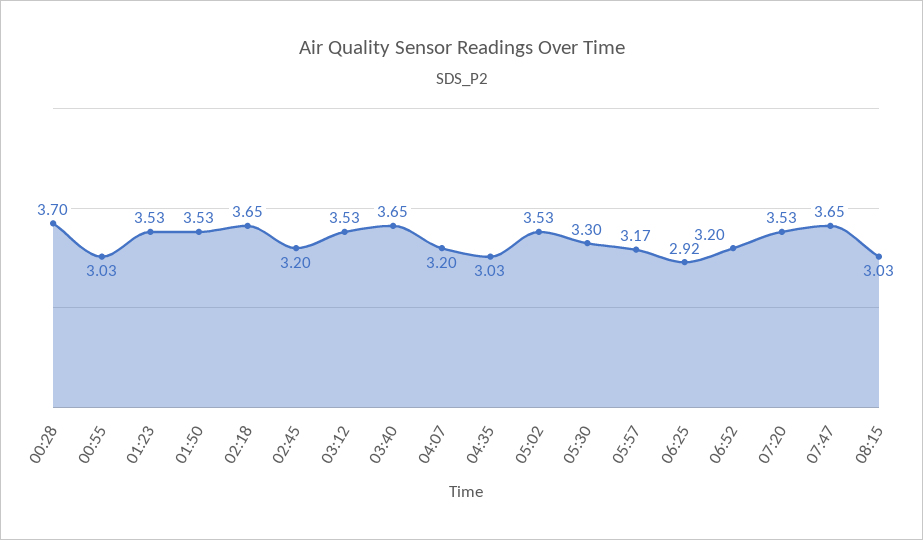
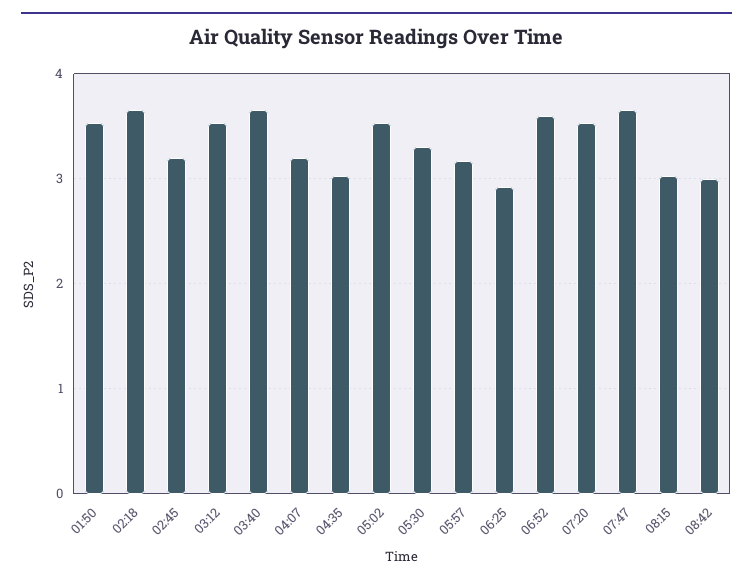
00:28: 3.7 -> none
00:55: 3.03 -> none
01:23: 3.53 -> none
06:52: 3.2 -> 3.6
08:42: none -> 3

